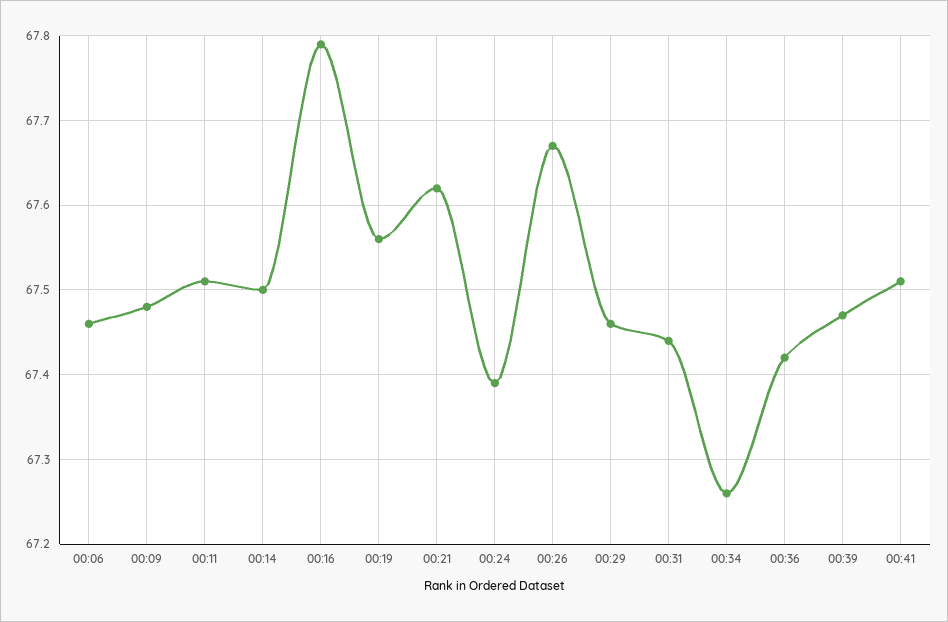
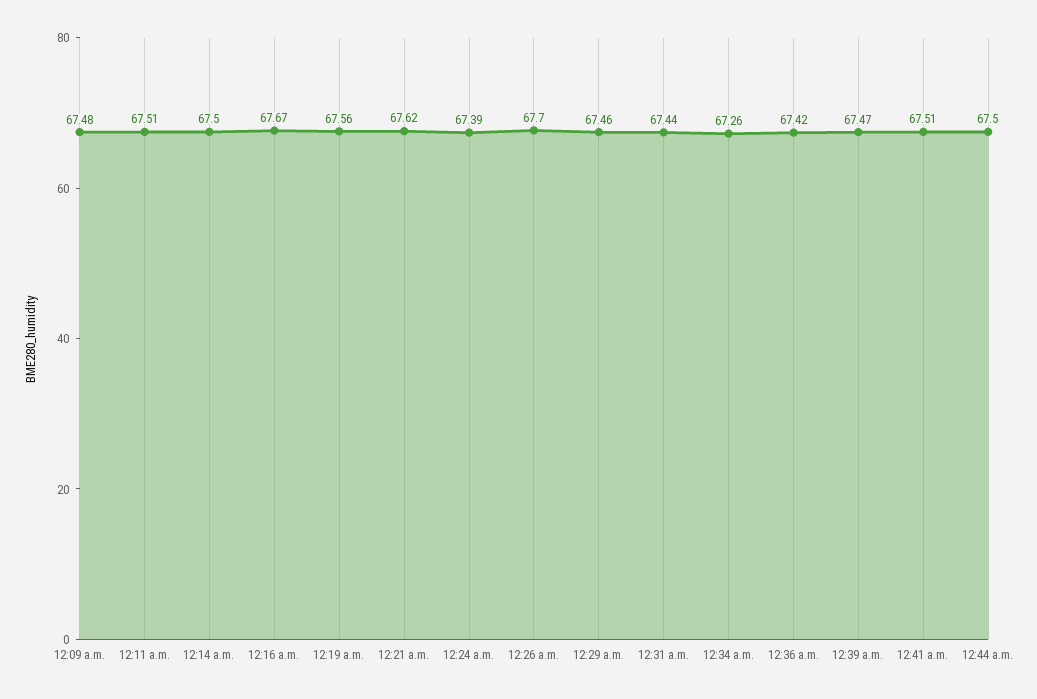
00:06: 67.46 -> none
00:16: 67.79 -> 67.67
00:26: 67.67 -> 67.7
12:44 a.m.: none -> 67.5

